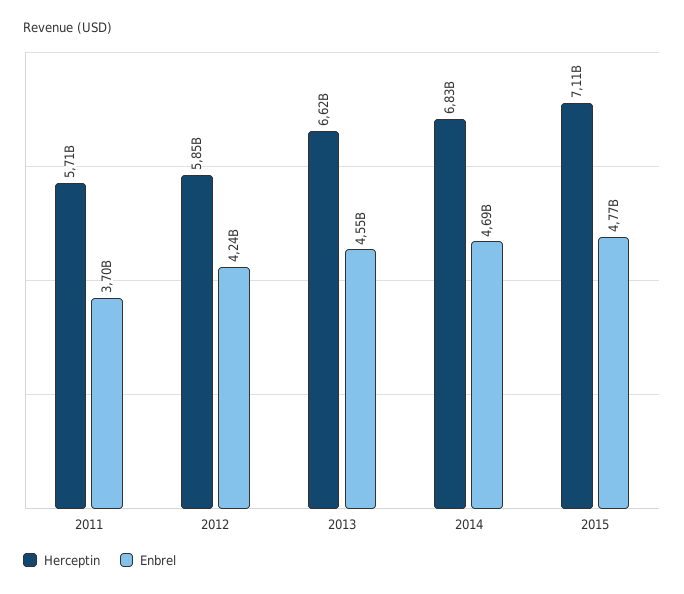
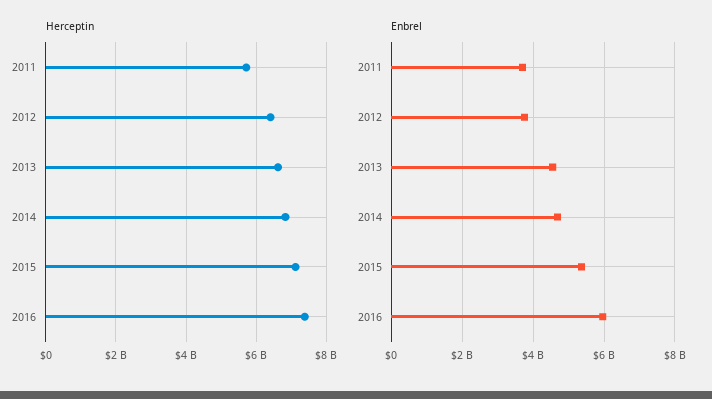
Herceptin, 2012: 5850000000 -> 6400000000
Enbrel, 2012: 4240000000 -> 3800000000
Enbrel, 2015: 4770000000 -> 5400000000
Herceptin, 2016: none -> 7400000000
Enbrel, 2016: none -> 6000000000

